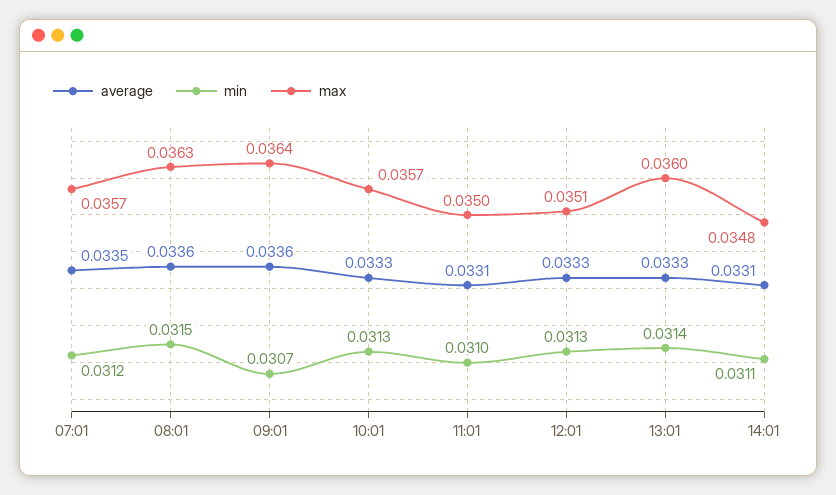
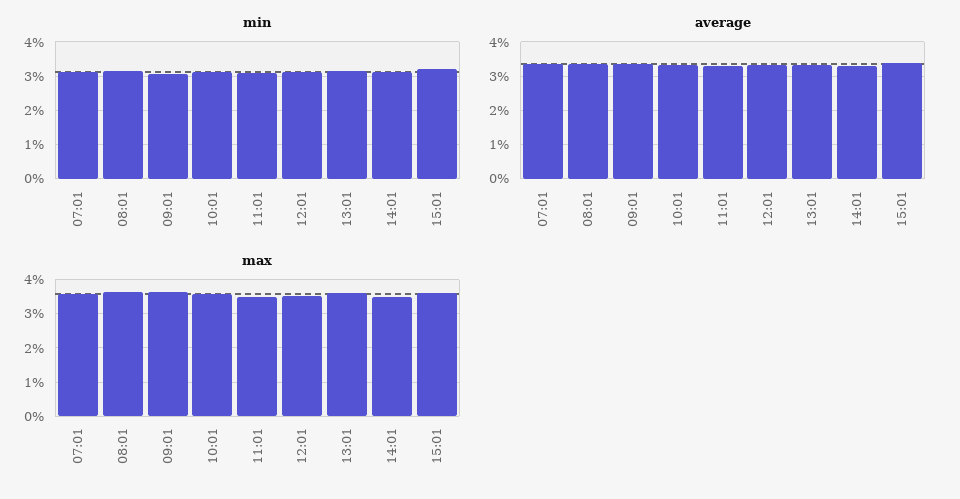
min, 15:01: none -> 0.032
average, 15:01: none -> 0.034
max, 15:01: none -> 0.036

